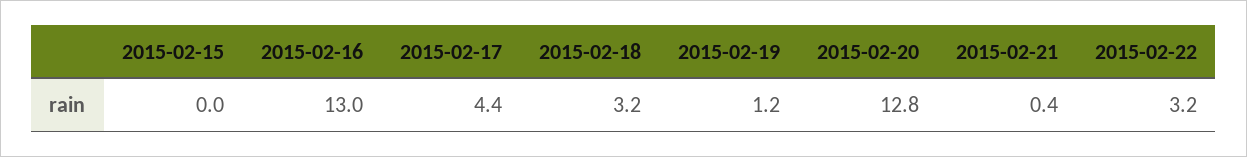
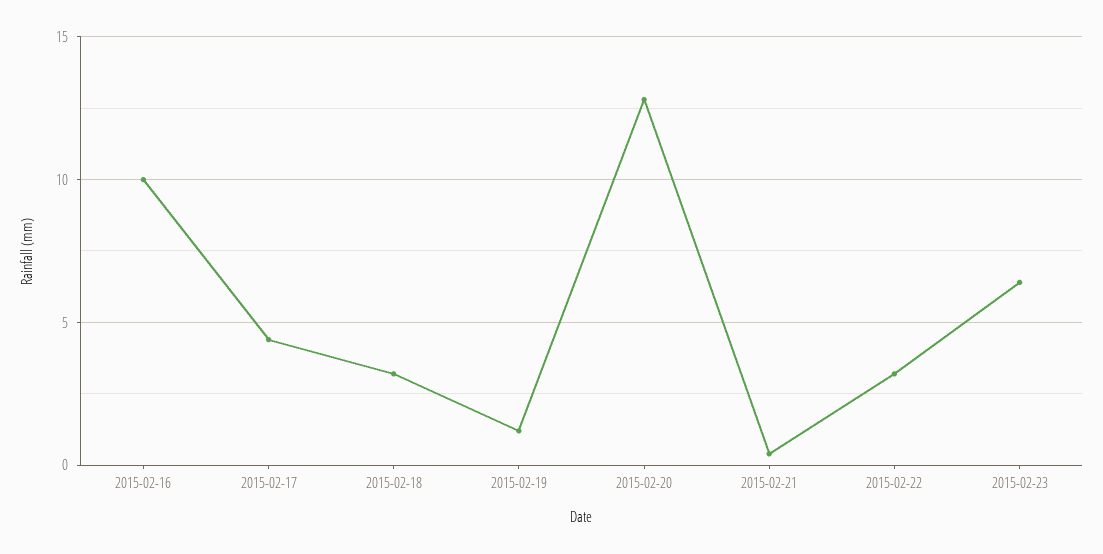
2015-02-15: 0 -> none
2015-02-16: 13 -> 10
2015-02-23: none -> 6.5

